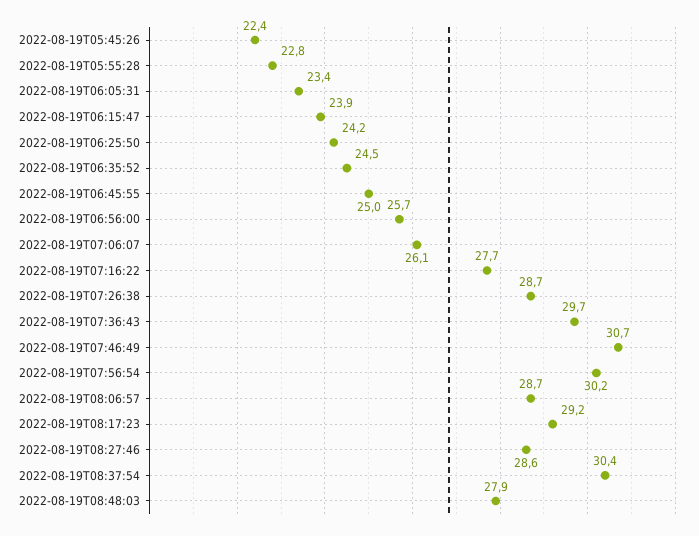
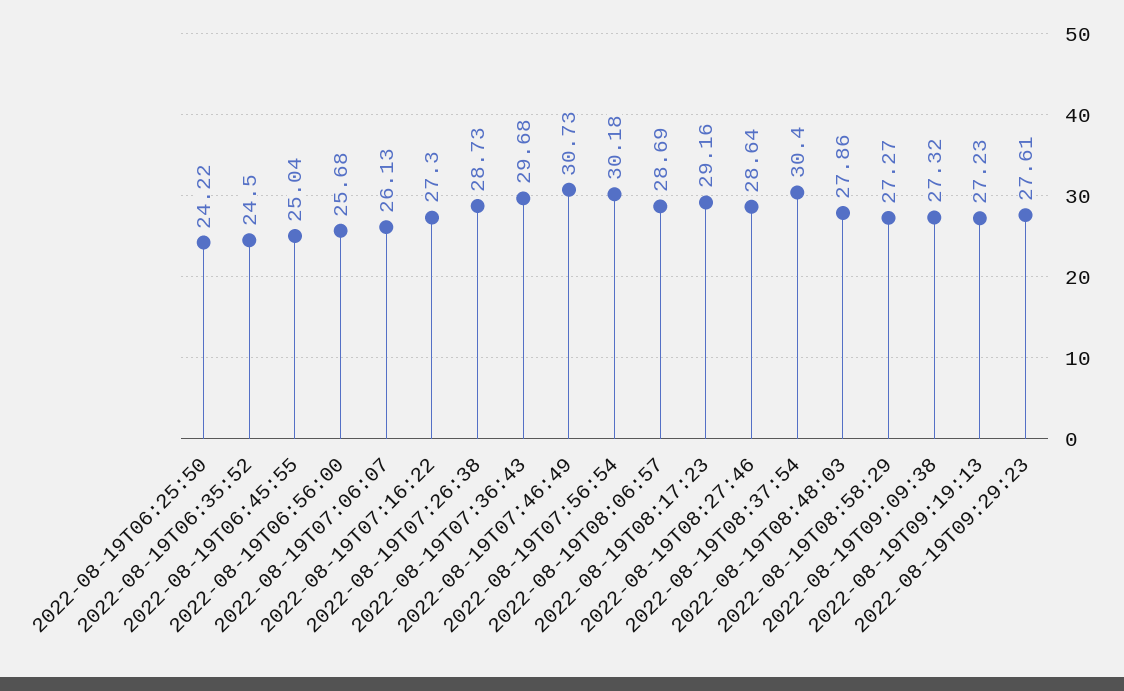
2022-08-19T05:45:26: 22.4 -> none
2022-08-19T05:55:28: 22.8 -> none
2022-08-19T06:05:31: 23.4 -> none
2022-08-19T06:15:47: 23.9 -> none
2022-08-19T07:16:22: 27.7 -> 27.3
2022-08-19T08:58:29: none -> 27.27
2022-08-19T09:09:38: none -> 27.32
2022-08-19T09:19:13: none -> 27.23
2022-08-19T09:29:23: none -> 27.61

